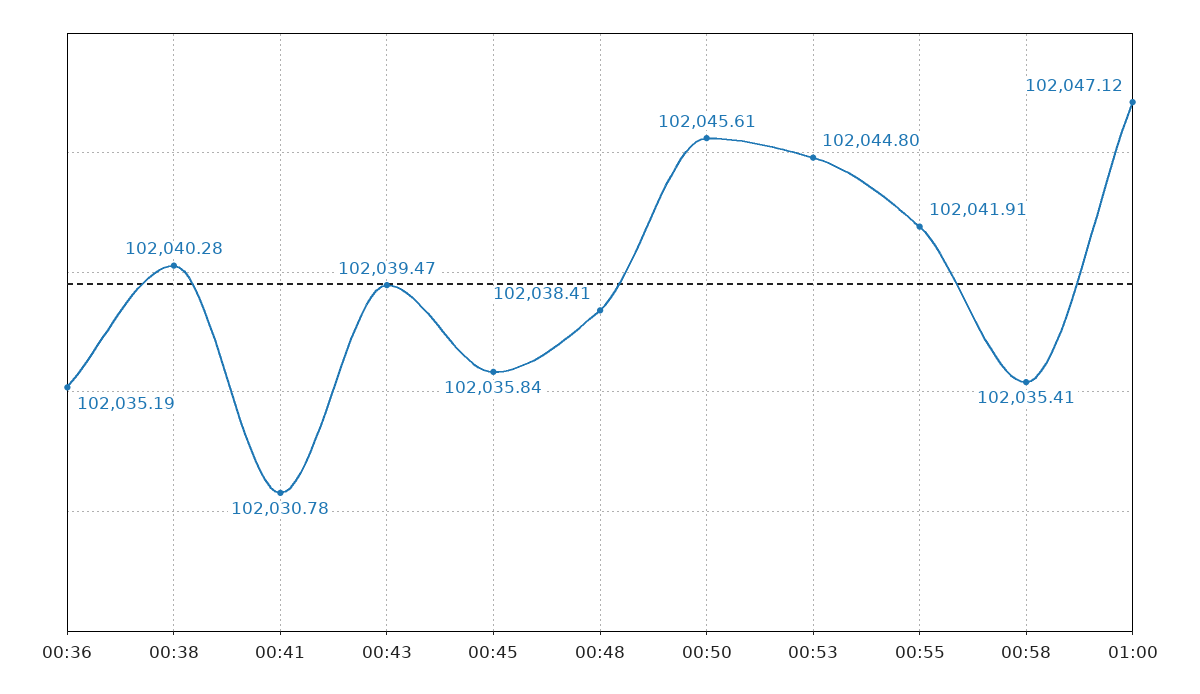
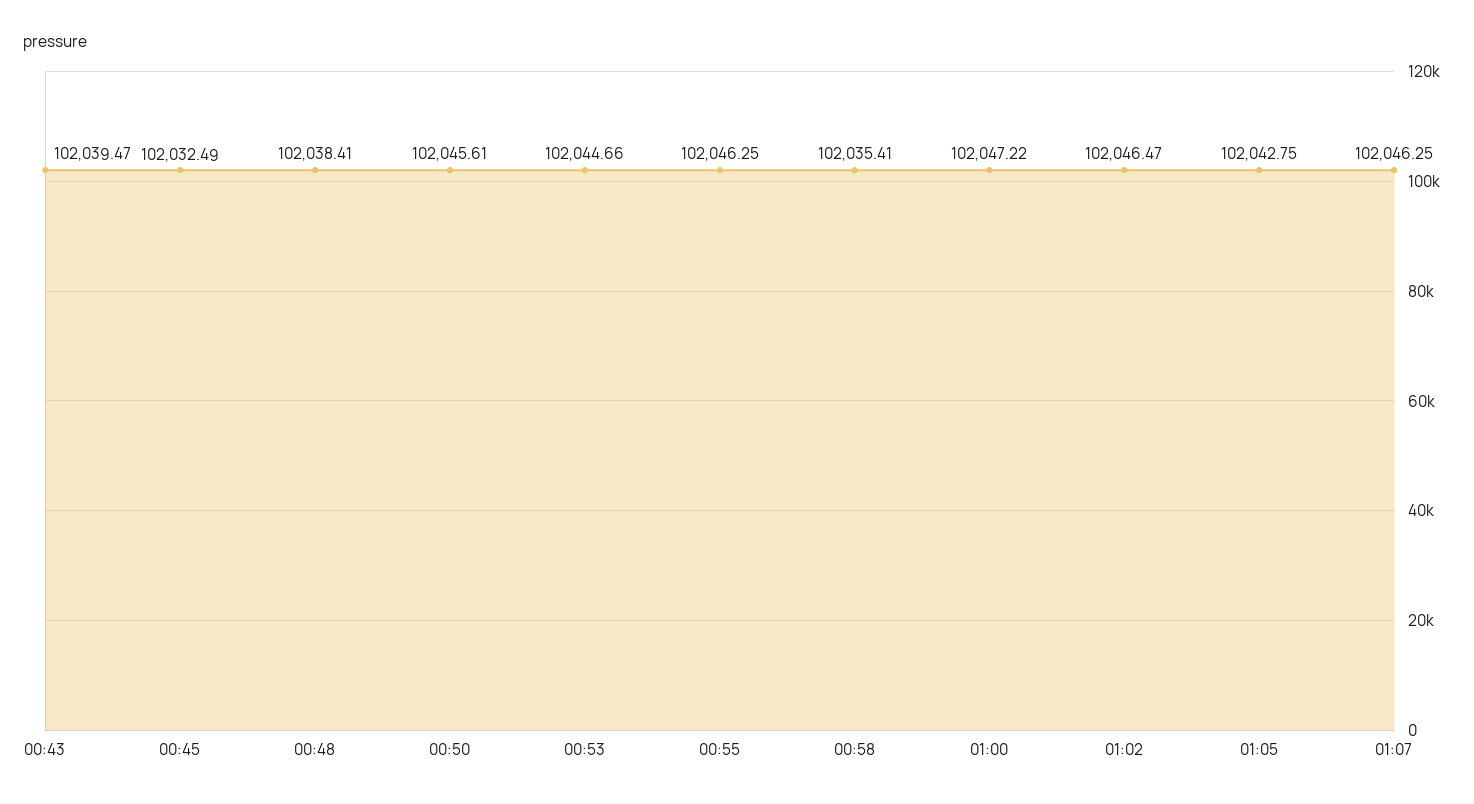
00:36: 102035.19 -> none
00:38: 102040.28 -> none
00:41: 102030.78 -> none
00:45: 102035.84 -> 102032.49
00:53: 102044.8 -> 102044.66
00:55: 102041.91 -> 102046.25
01:00: 102047.12 -> 102047.22
01:02: none -> 102046.47
01:05: none -> 102042.75
01:07: none -> 102046.25

